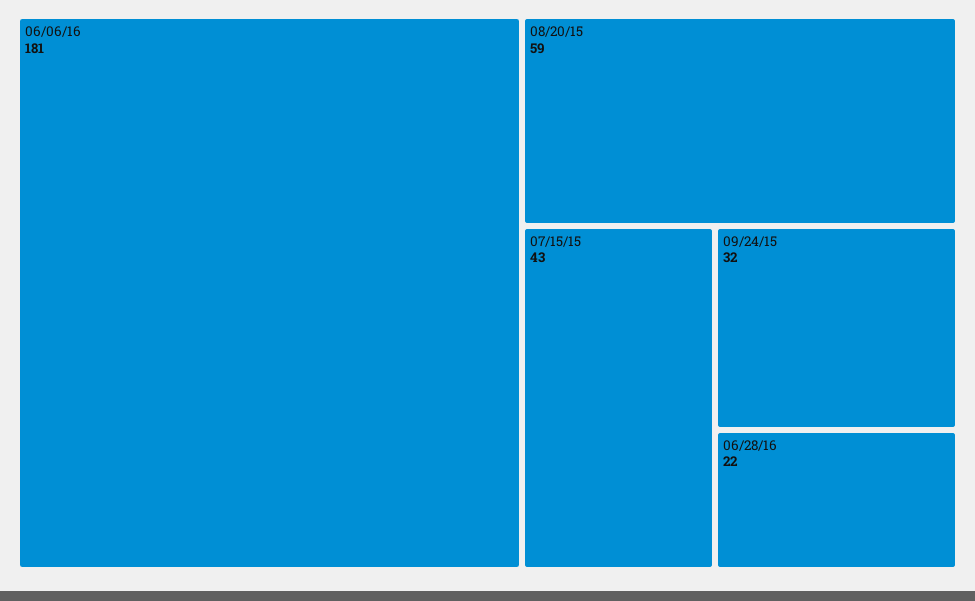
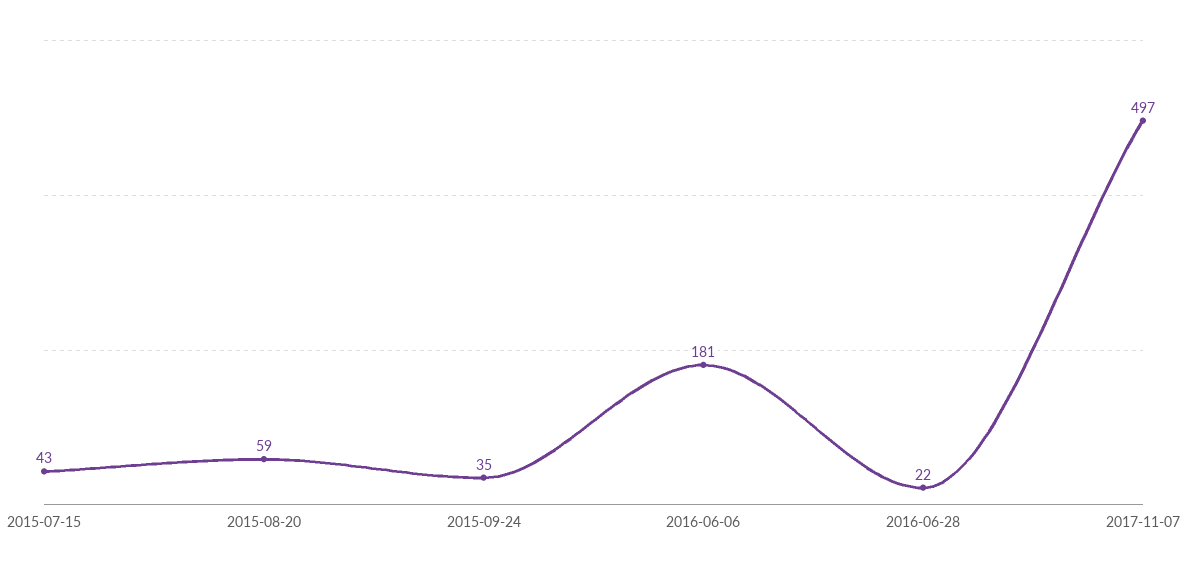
09/24/15: 32 -> 35
2017-11-07: none -> 497

